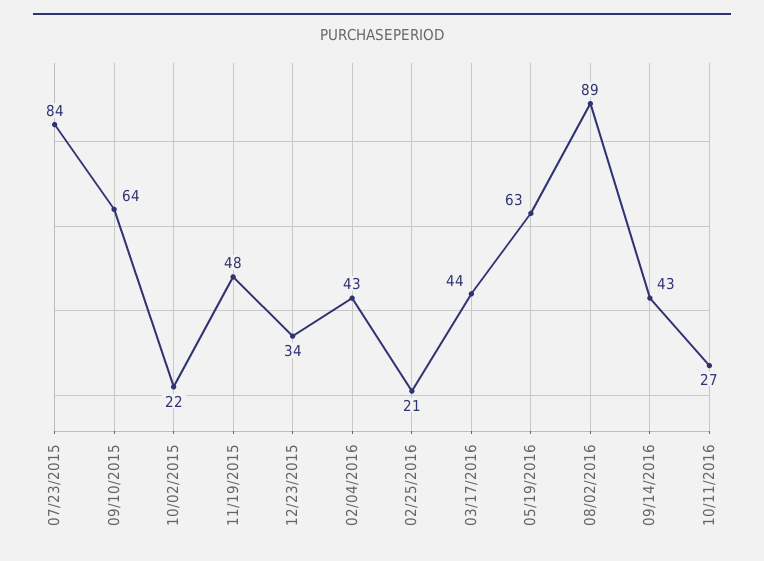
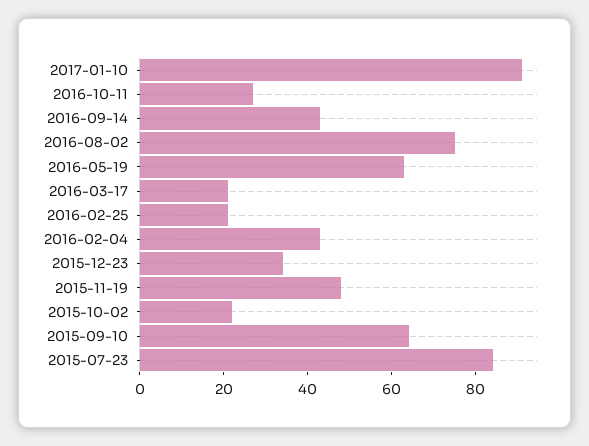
03/17/2016: 44 -> 20
08/02/2016: 89 -> 75
2017-01-10: none -> 90

